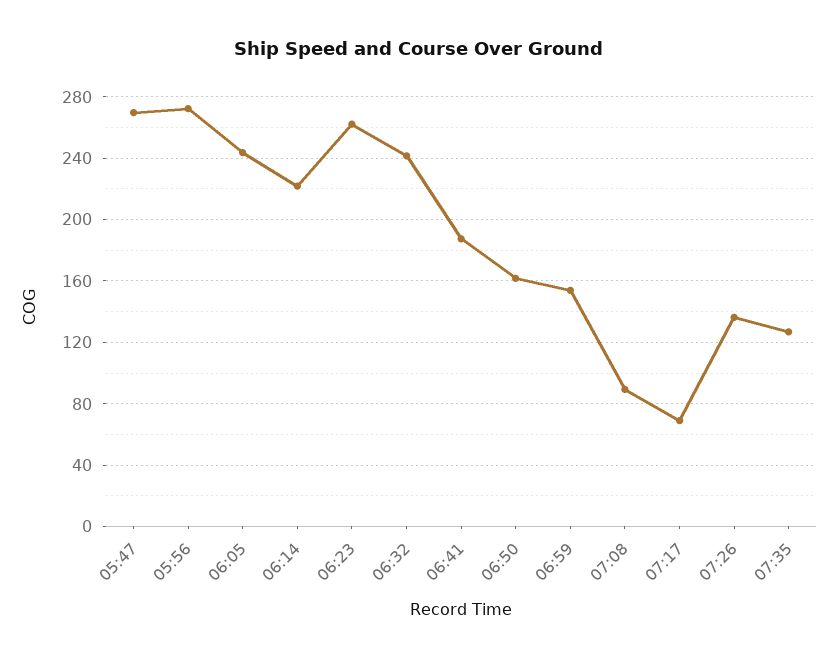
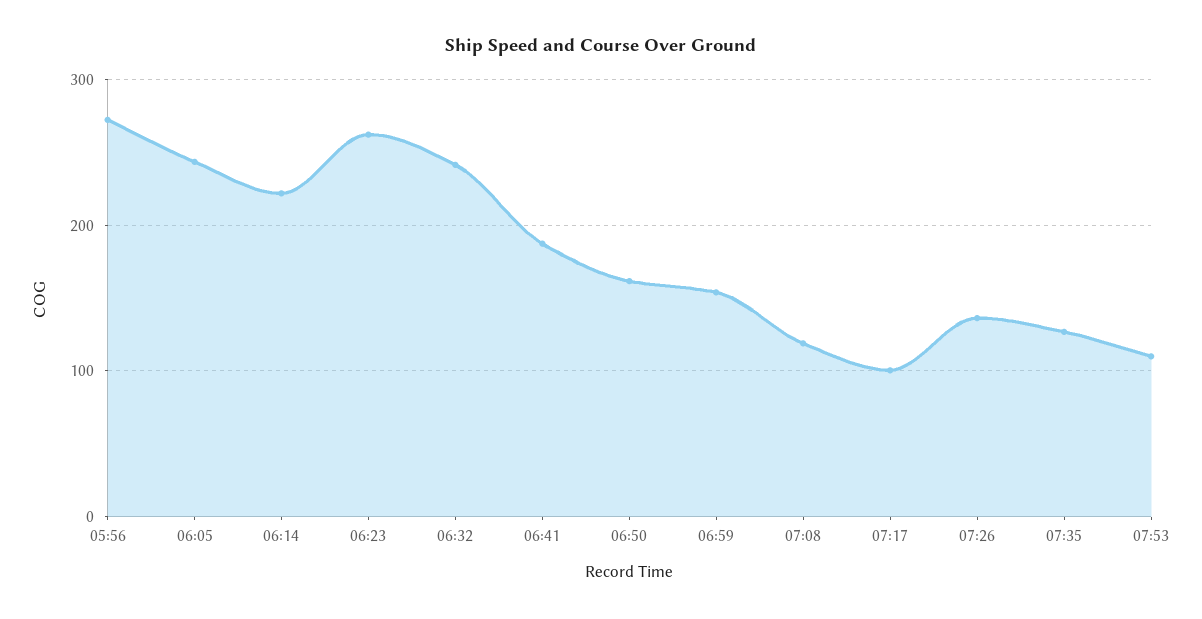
05:47: 270 -> none
07:08: 90 -> 120
07:17: 70 -> 100
07:53: none -> 110

